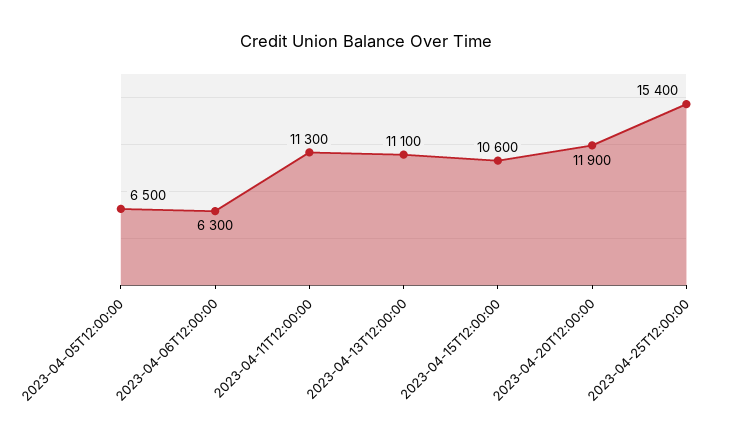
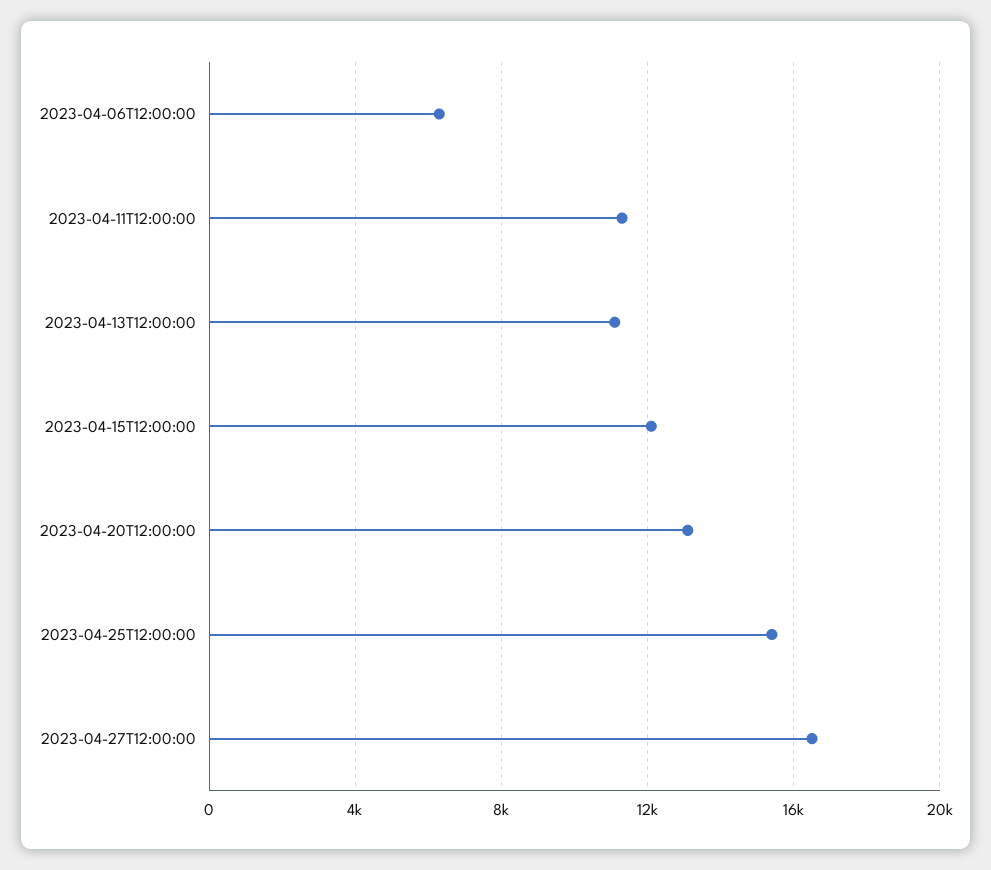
2023-04-05T12:00:00: 6500 -> none
2023-04-15T12:00:00: 10600 -> 12000
2023-04-20T12:00:00: 11900 -> 13000
2023-04-27T12:00:00: none -> 16500

